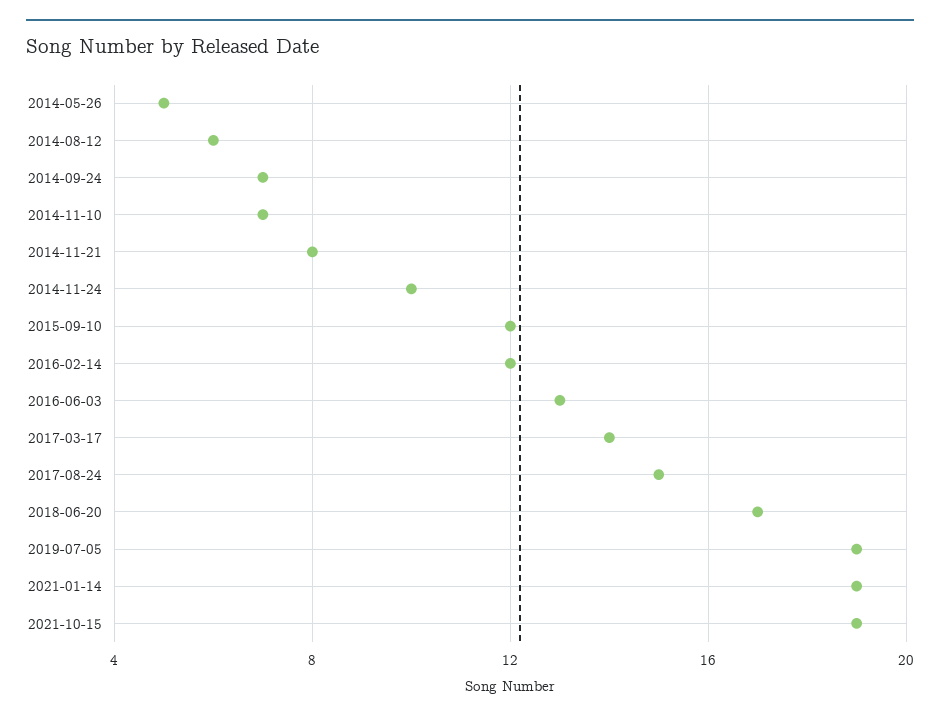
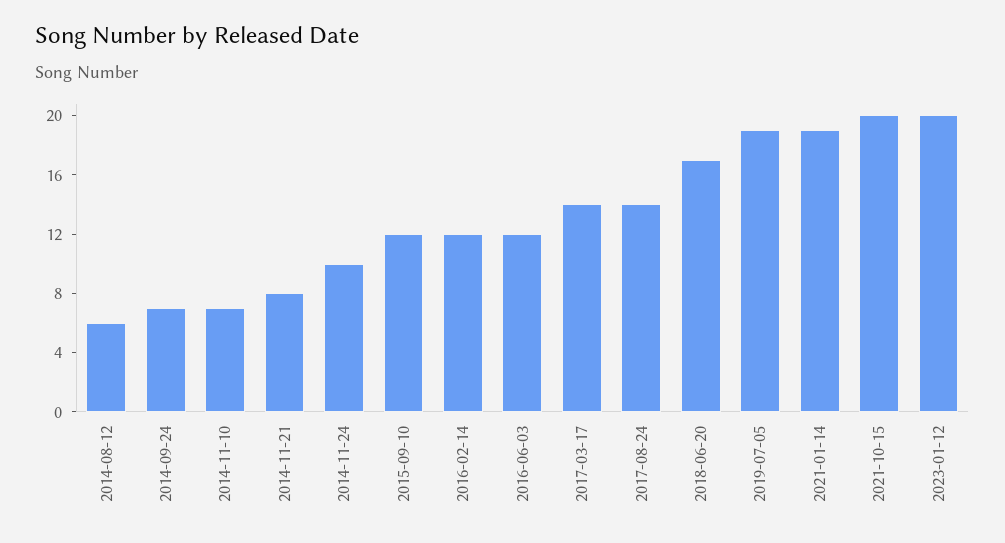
2014-05-26: 5 -> none
2016-06-03: 13 -> 12
2017-08-24: 15 -> 14
2021-10-15: 19 -> 20
2023-01-12: none -> 20

